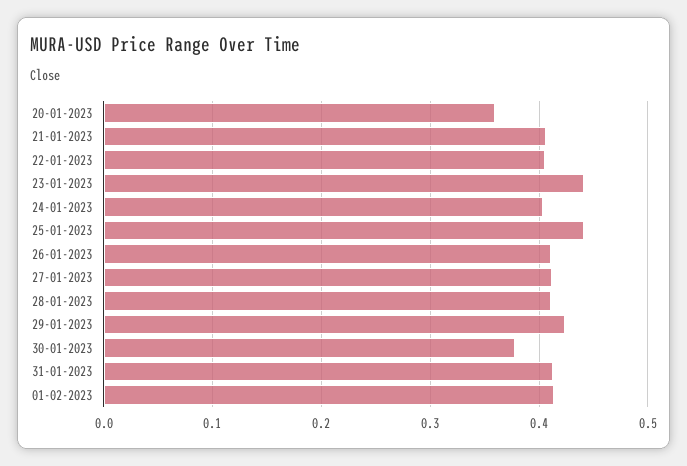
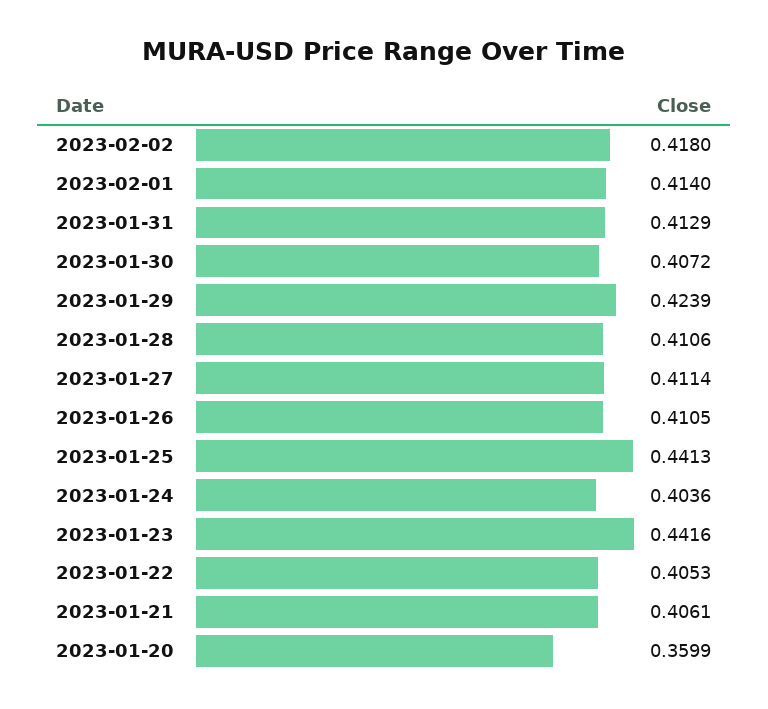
30-01-2023: 0.38 -> 0.4072
2023-02-02: none -> 0.418

